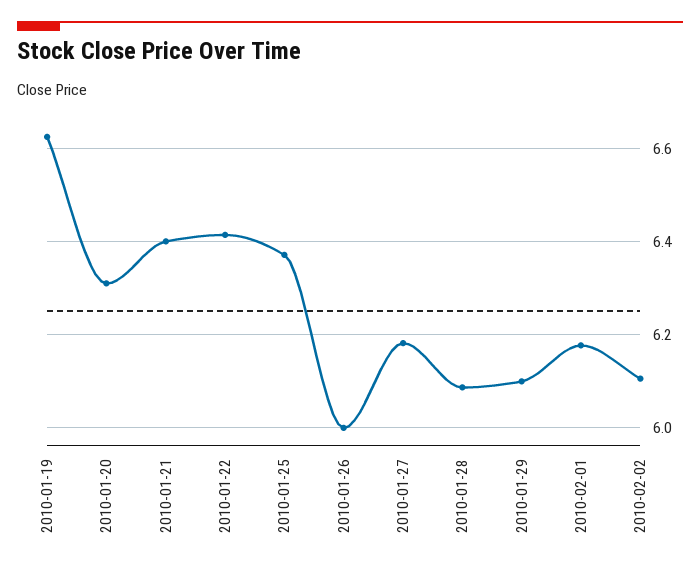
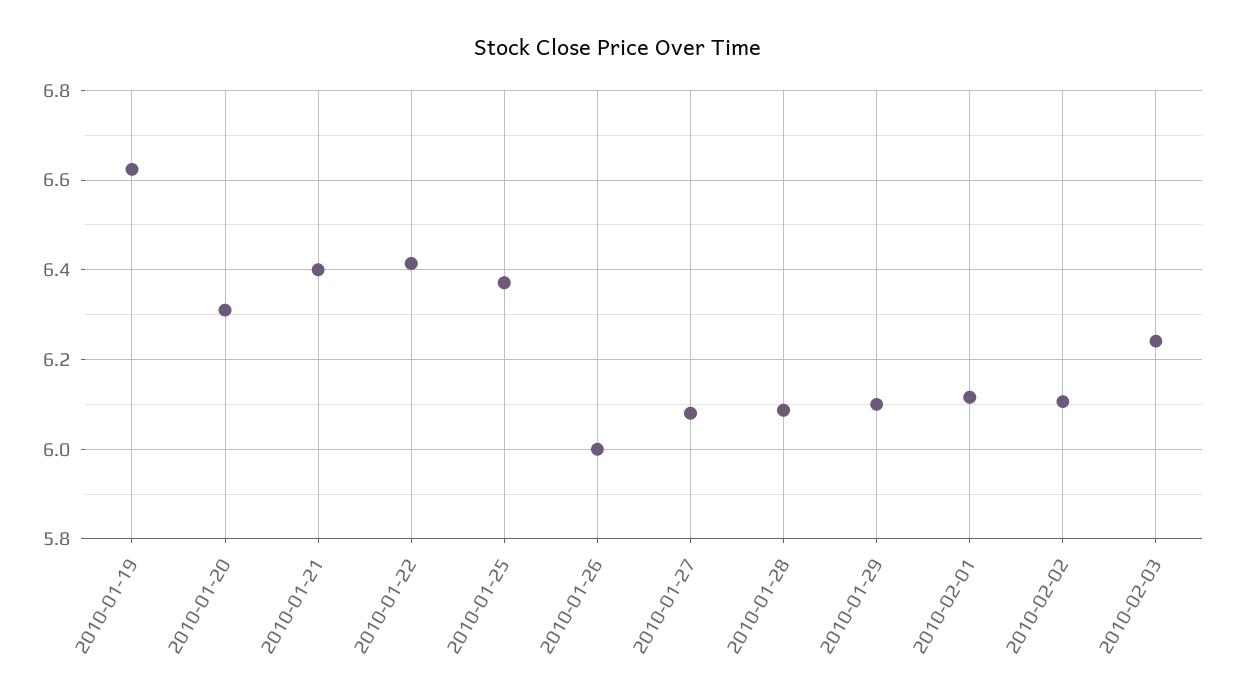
2010-01-27: 6.18 -> 6.08
2010-02-01: 6.18 -> 6.12
2010-02-03: none -> 6.24

